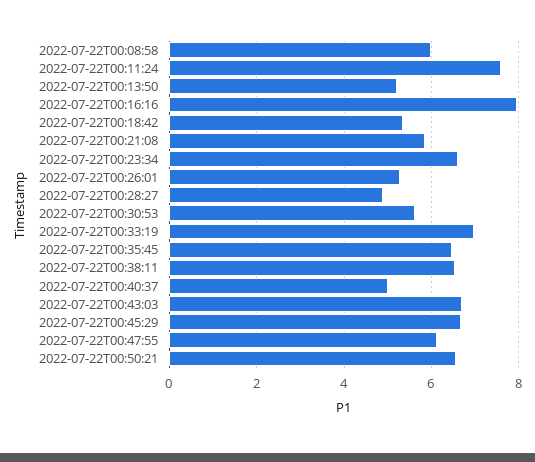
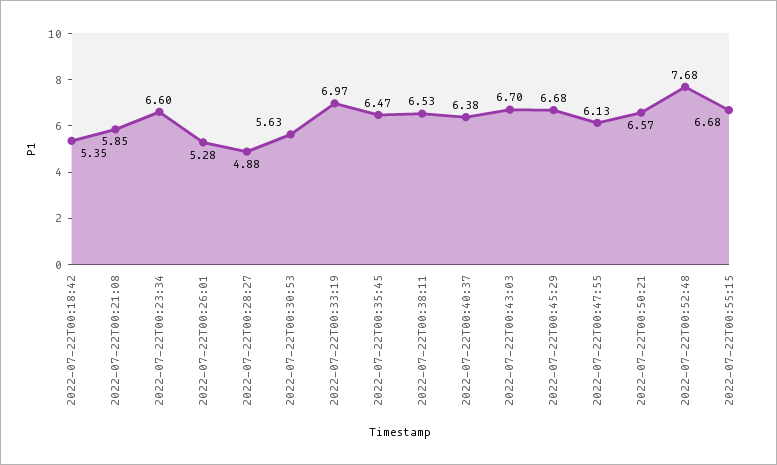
2022-07-22T00:08:58: 6 -> none
2022-07-22T00:11:24: 7.6 -> none
2022-07-22T00:13:50: 5.2 -> none
2022-07-22T00:16:16: 8 -> none
2022-07-22T00:40:37: 5 -> 6.38
2022-07-22T00:52:48: none -> 7.68
2022-07-22T00:55:15: none -> 6.68

